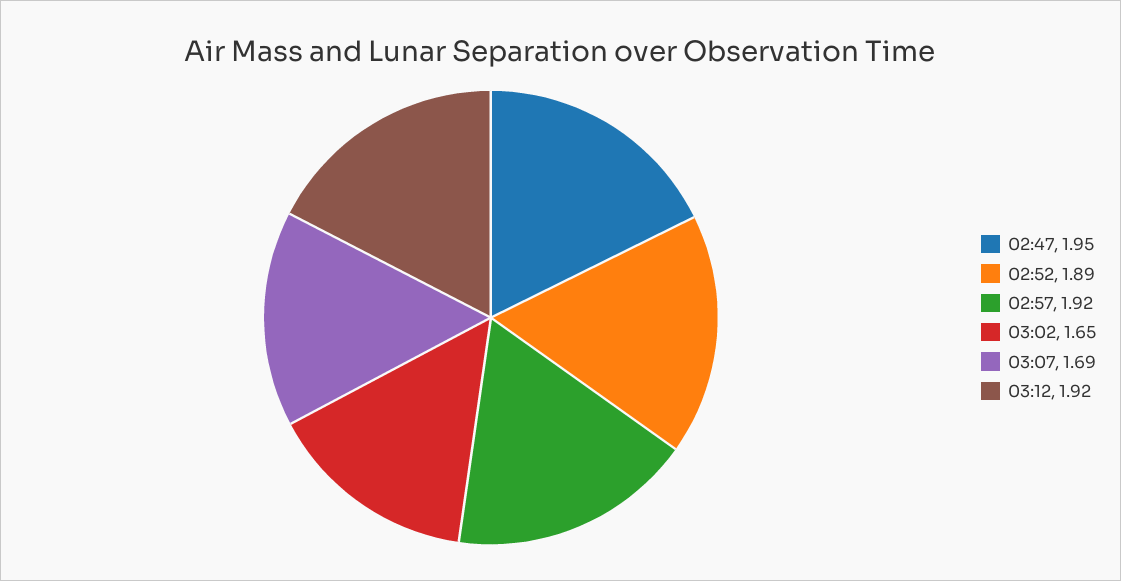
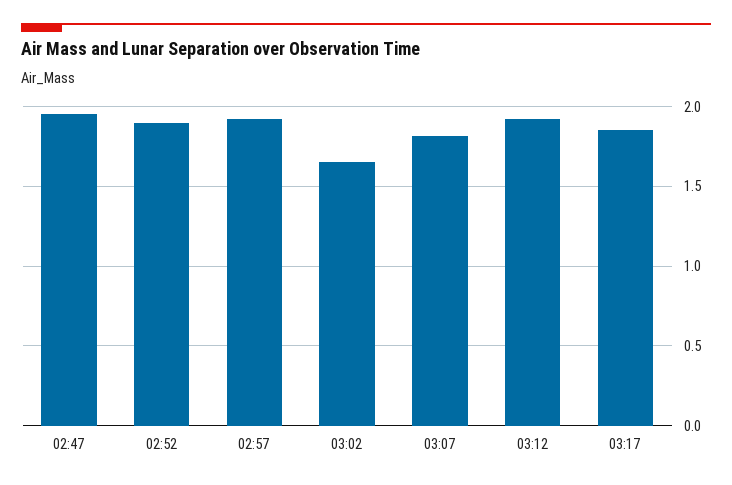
03:07: 1.69 -> 1.8
03:17: none -> 1.85

